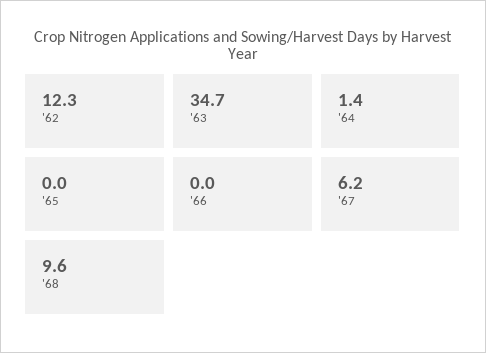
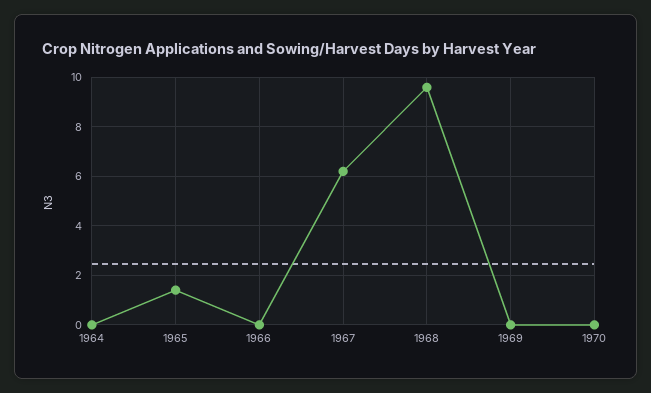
'62: 12.3 -> none
'63: 34.7 -> none
'64: 1.4 -> 0
'65: 0 -> 1.5
1969: none -> 0
1970: none -> 0

